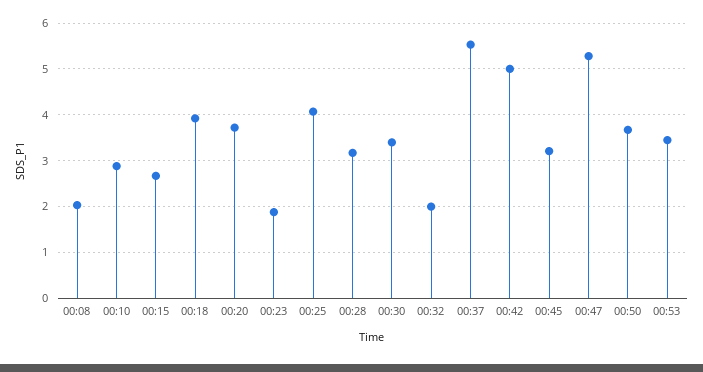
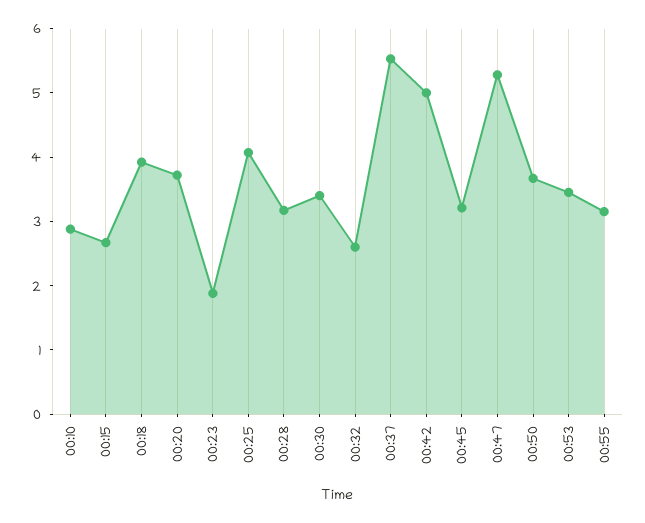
00:08: 2 -> none
00:32: 2 -> 2.6
00:55: none -> 3.2

